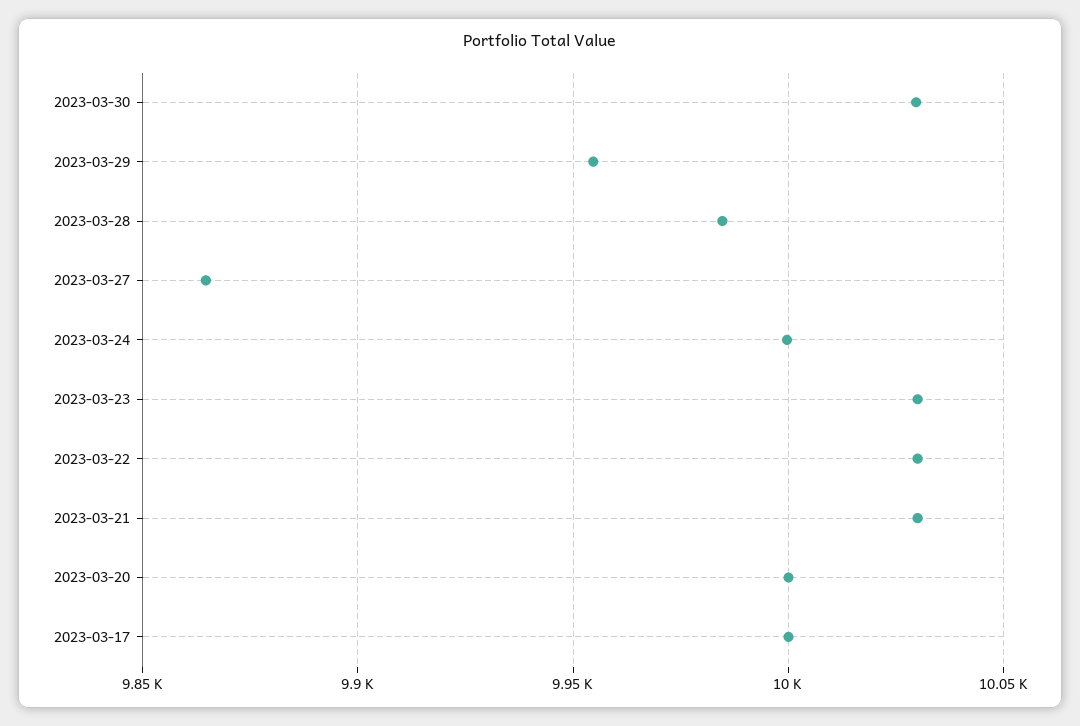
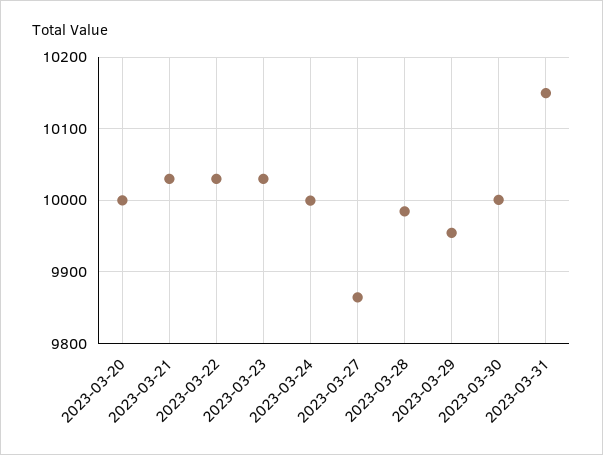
2023-03-30: 10030 -> 10000
2023-03-17: 10000 -> none
2023-03-31: none -> 10150

